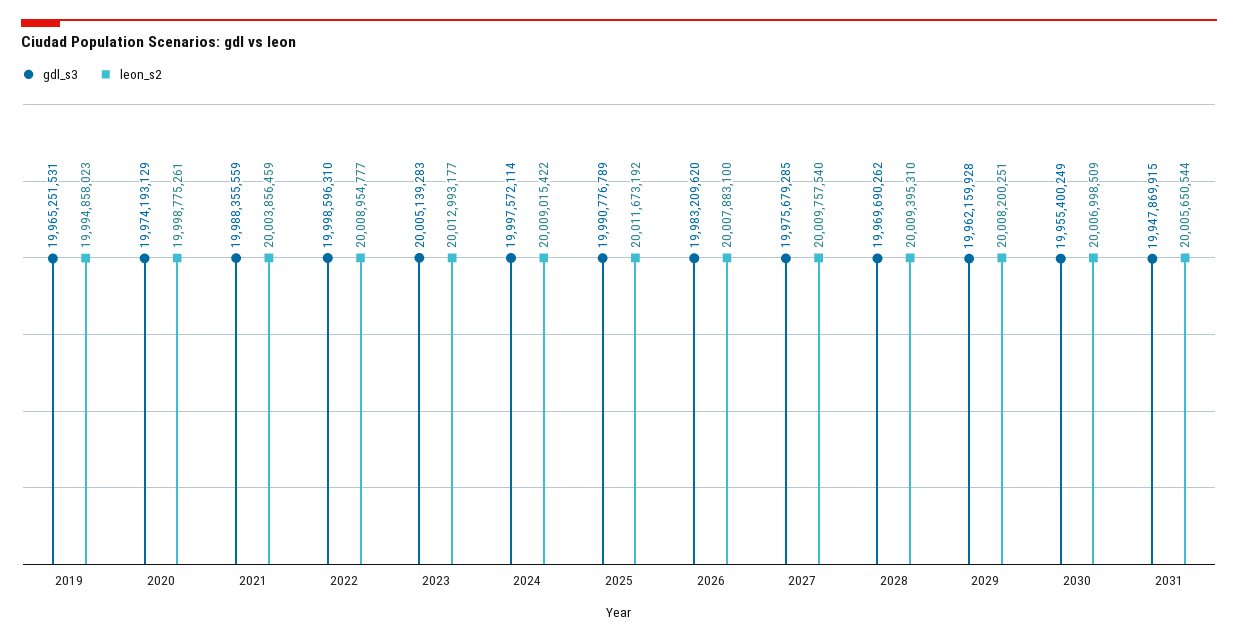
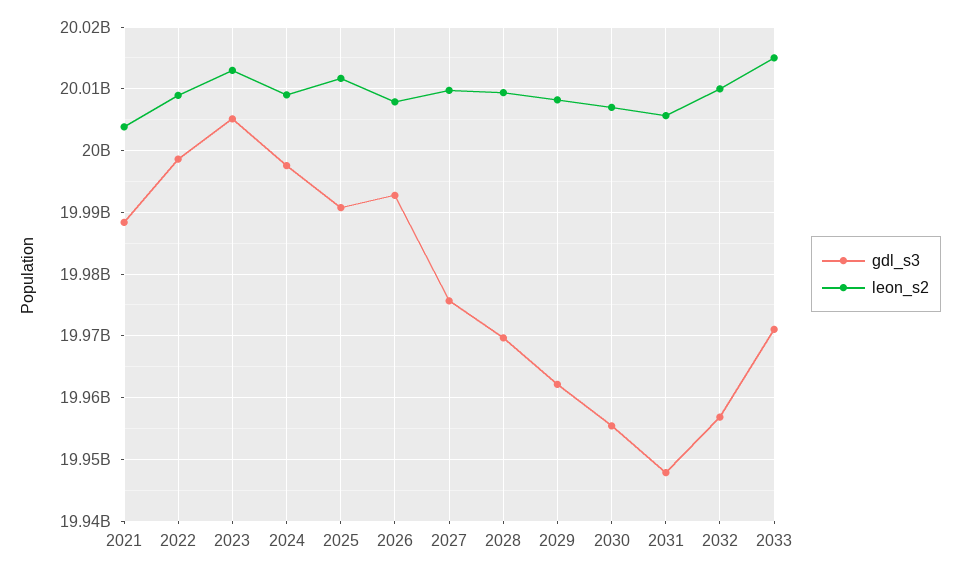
gdl_s3, 2019: 19965251531 -> none
leon_s2, 2019: 19994858023 -> none
gdl_s3, 2020: 19974193129 -> none
leon_s2, 2020: 19998775261 -> none
gdl_s3, 2026: 19983209620 -> 19993000000
gdl_s3, 2032: none -> 19957000000
leon_s2, 2032: none -> 20010000000
gdl_s3, 2033: none -> 19971000000
leon_s2, 2033: none -> 20015000000

